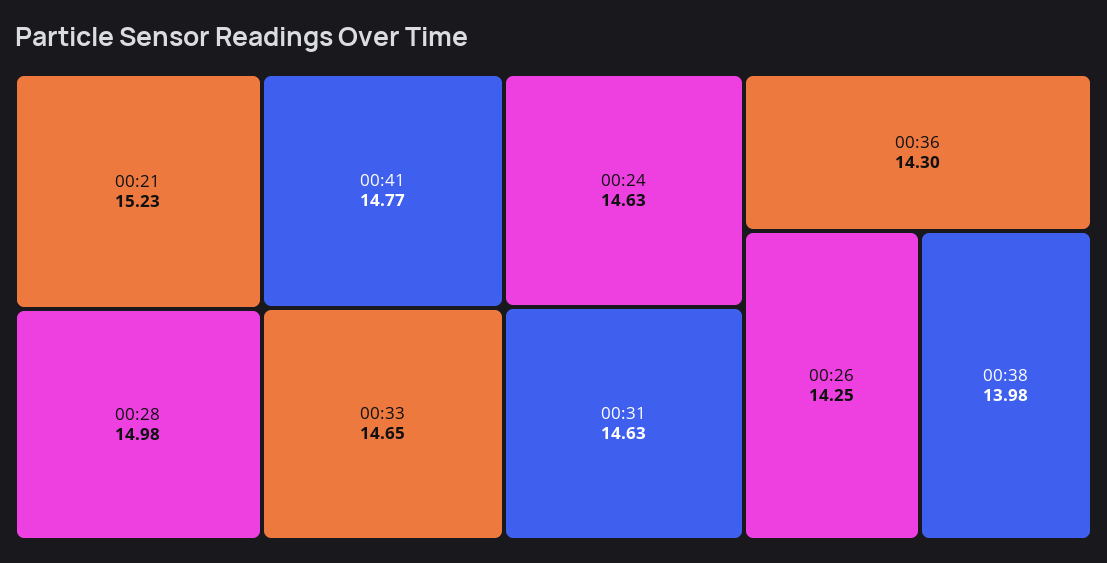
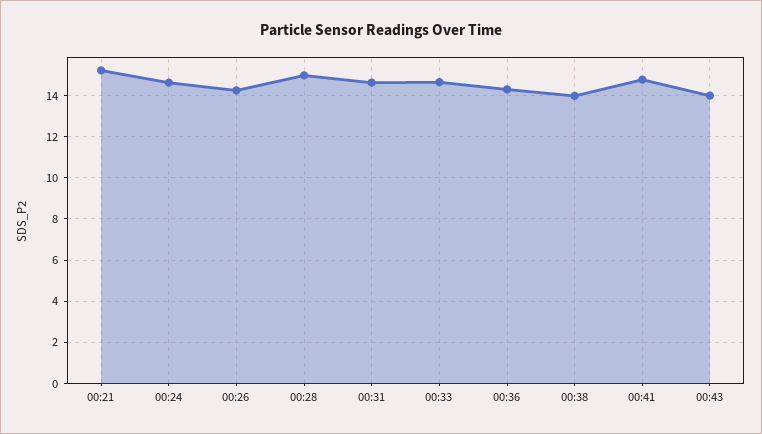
00:43: none -> 14

